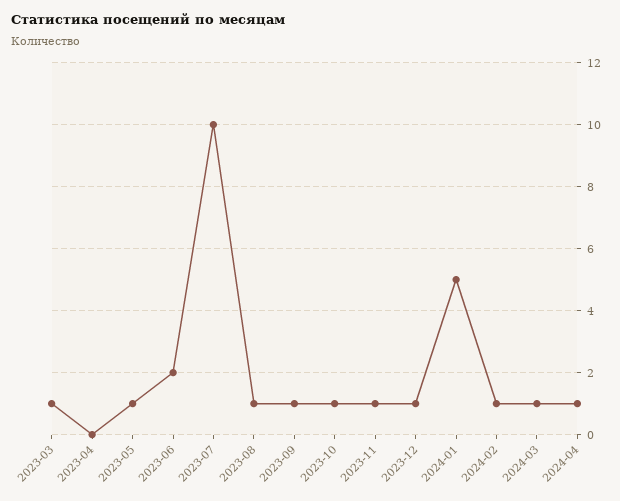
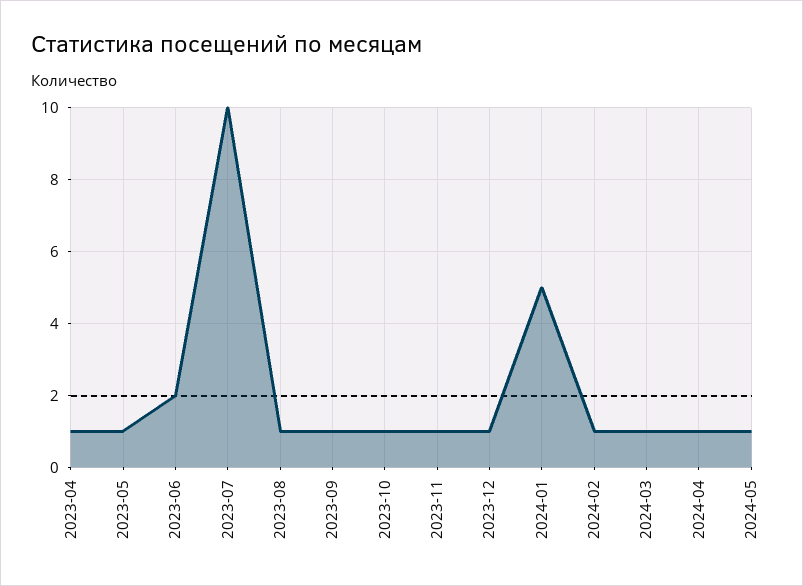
2023-03: 1 -> none
2023-04: 0 -> 1
2024-05: none -> 1

